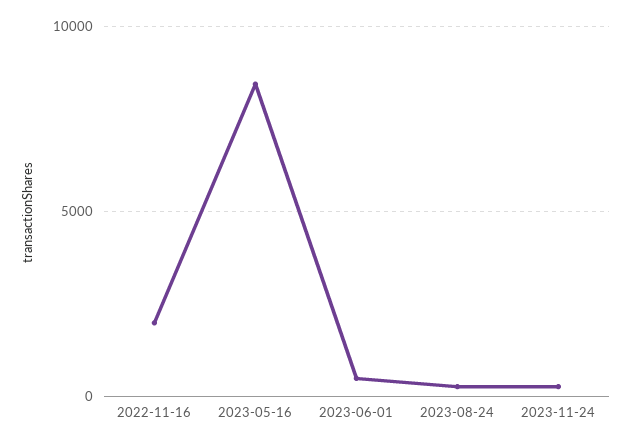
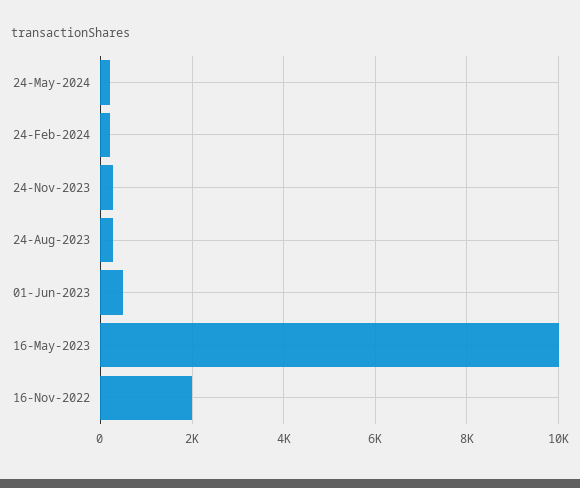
2023-05-16: 8500 -> 10000
24-May-2024: none -> 200
24-Feb-2024: none -> 200

